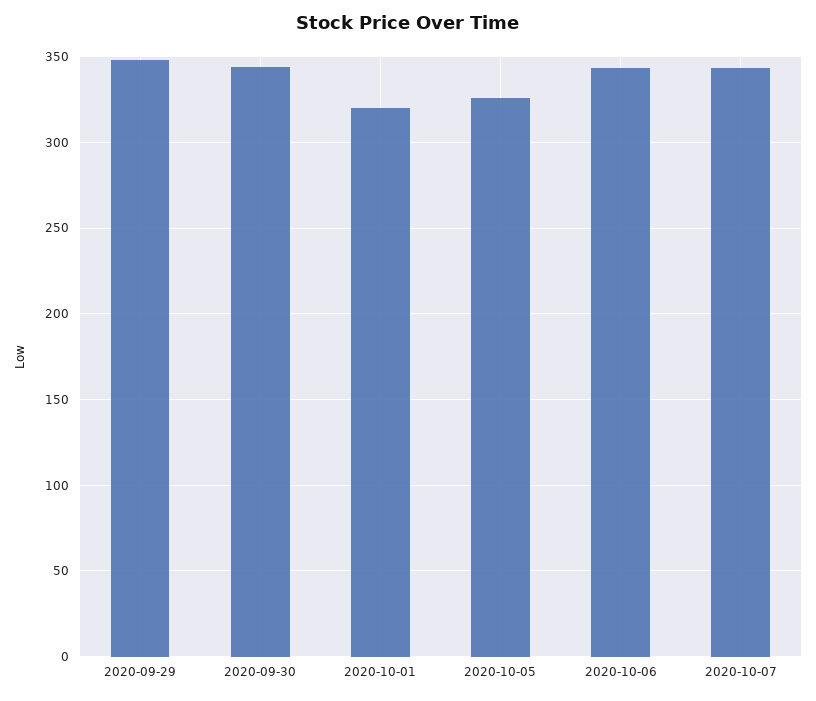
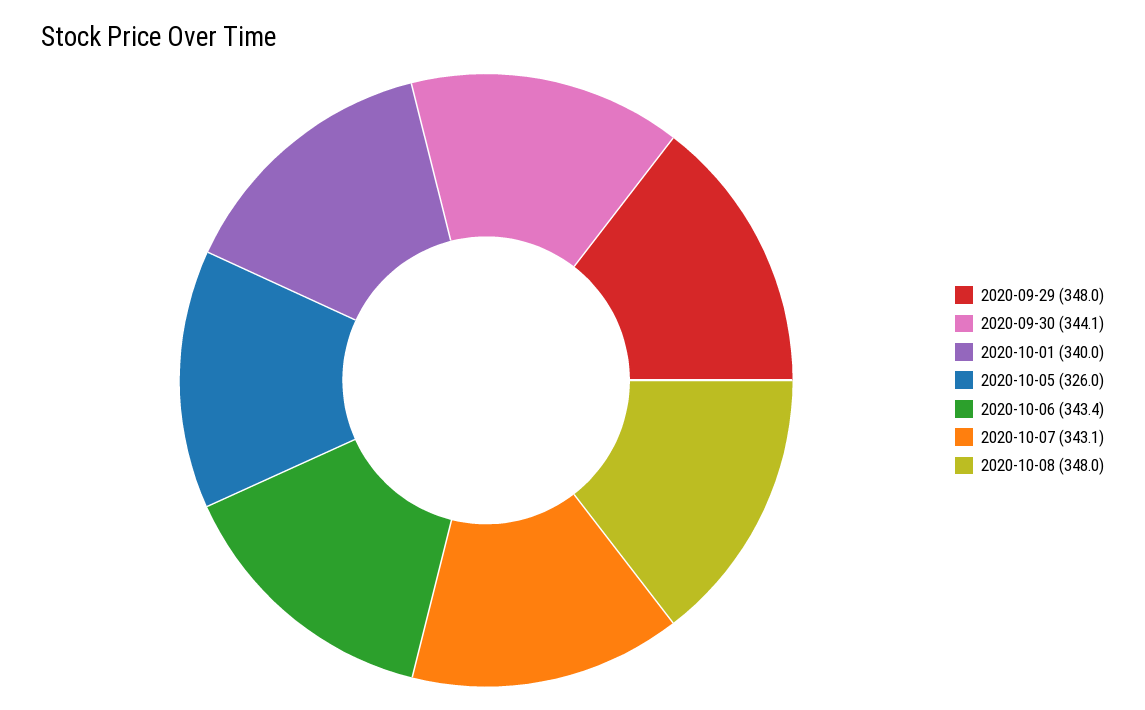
2020-10-01: 320 -> 340
2020-10-08: none -> 348

